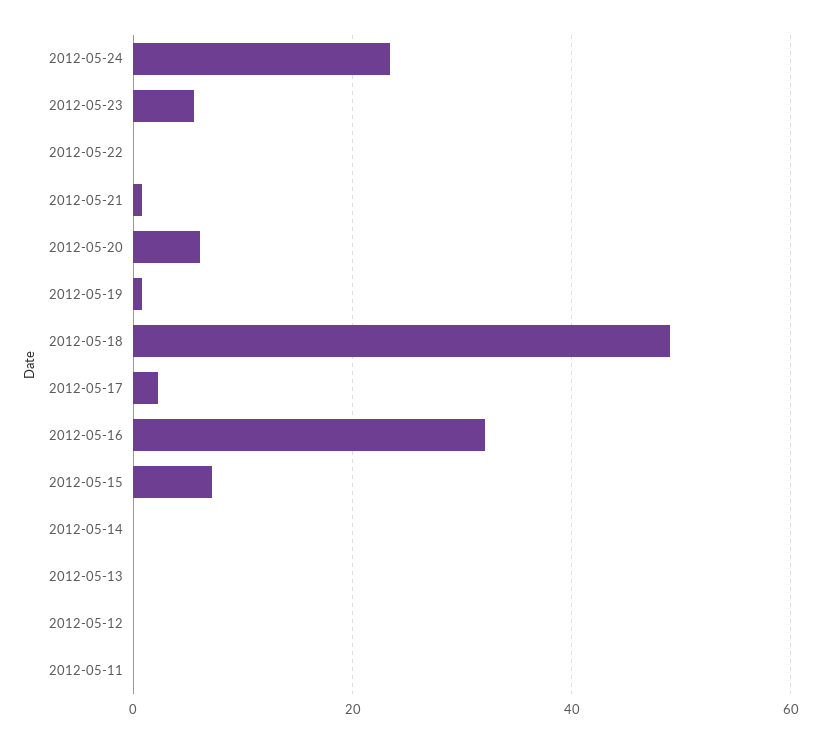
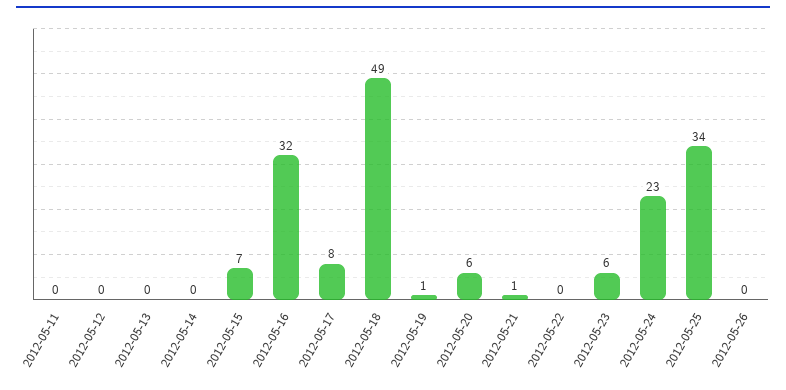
2012-05-17: 2 -> 8
2012-05-25: none -> 34
2012-05-26: none -> 0

